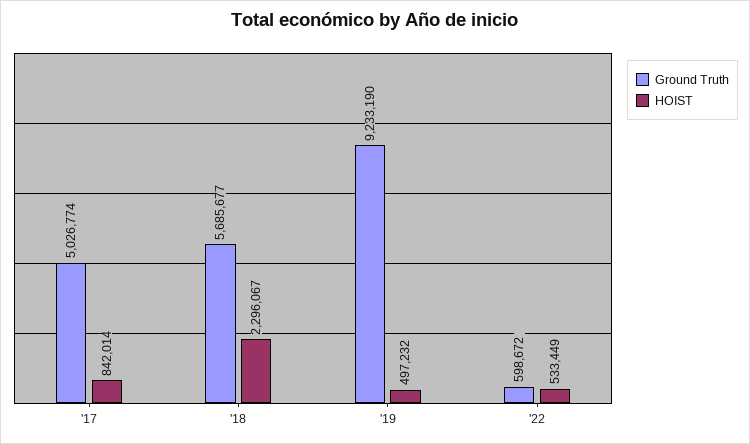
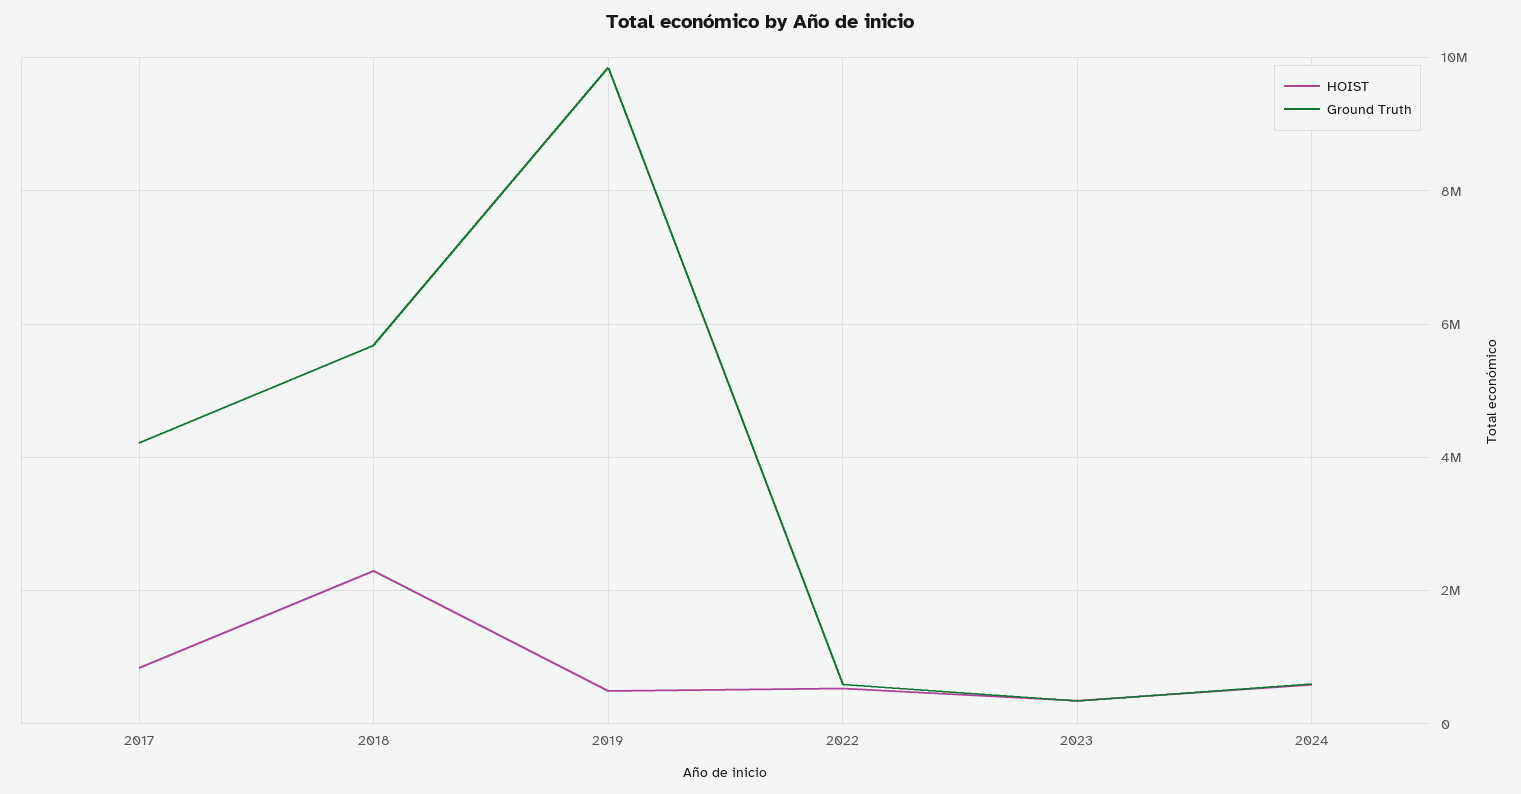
Ground Truth, '17: 5026774 -> 4200000
Ground Truth, '19: 9233190 -> 9800000
HOIST, 2023: none -> 400000
Ground Truth, 2023: none -> 400000
HOIST, 2024: none -> 600000
Ground Truth, 2024: none -> 600000

